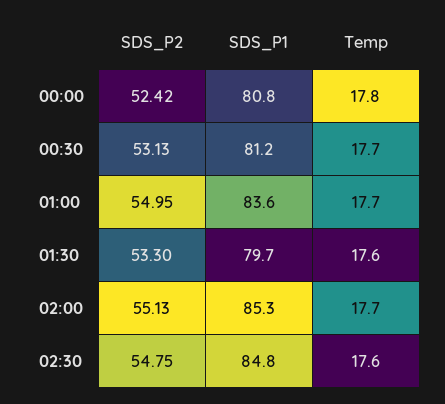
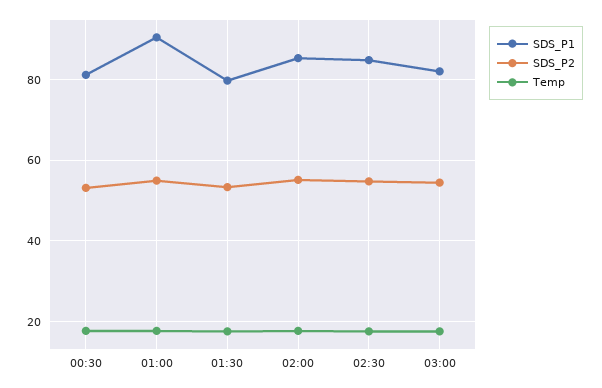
SDS_P2, 00:00: 52.42 -> none
SDS_P1, 00:00: 80.8 -> none
Temp, 00:00: 17.8 -> none
SDS_P1, 01:00: 83.6 -> 90
SDS_P1, 03:00: none -> 82
SDS_P2, 03:00: none -> 54
Temp, 03:00: none -> 18

